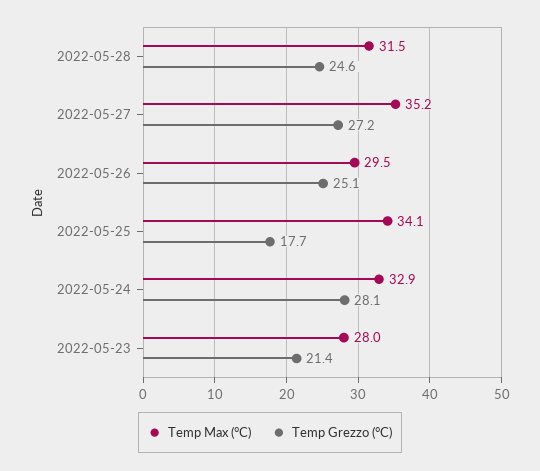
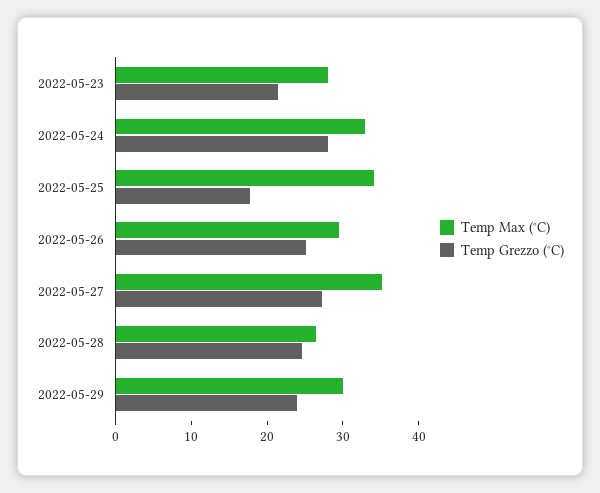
Temp Max (°C), 2022-05-28: 31.5 -> 26
Temp Max (°C), 2022-05-29: none -> 30
Temp Grezzo (°C), 2022-05-29: none -> 24

